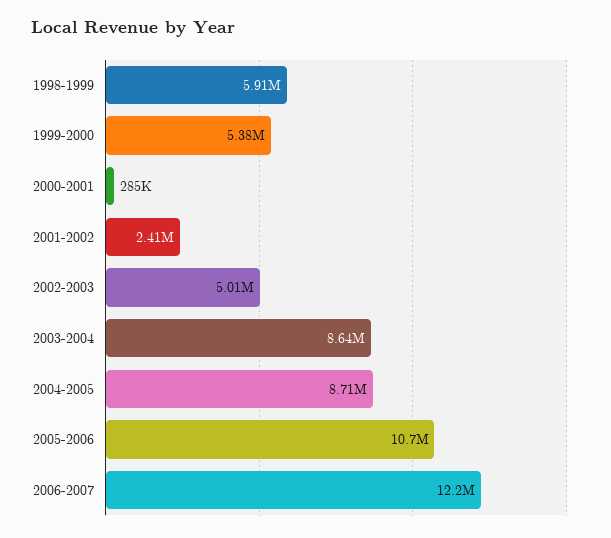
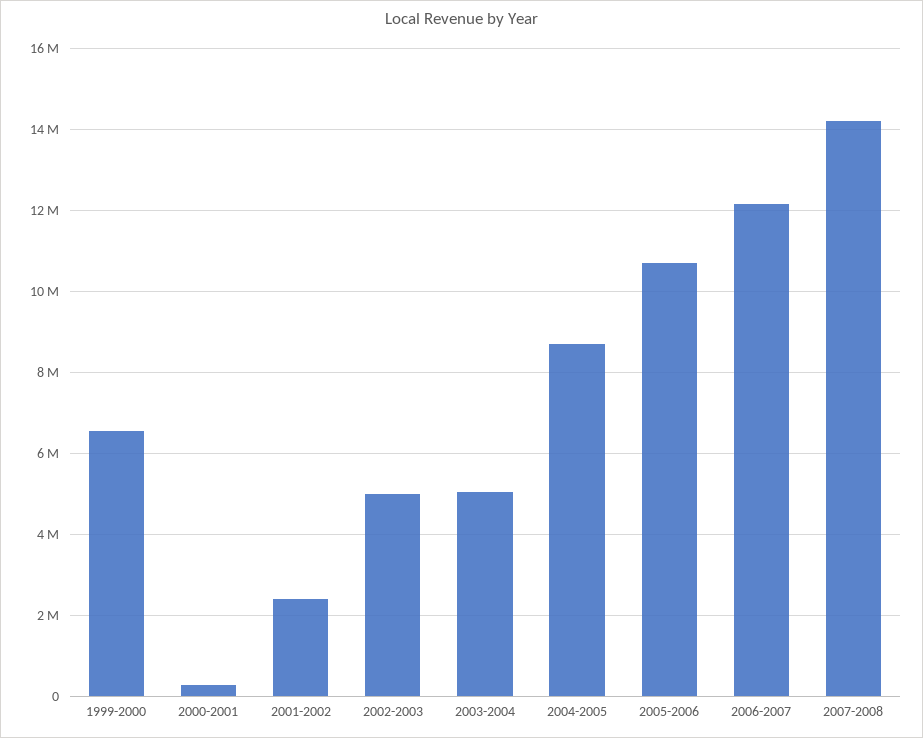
1998-1999: 5910000 -> none
1999-2000: 5380000 -> 6600000
2003-2004: 8640000 -> 5000000
2007-2008: none -> 14200000

